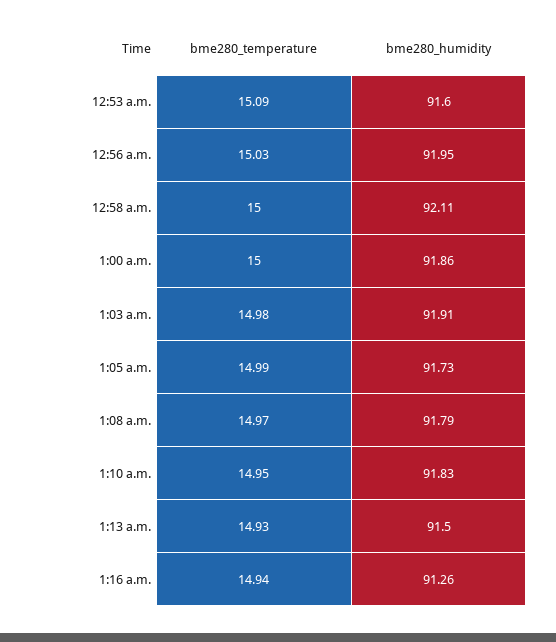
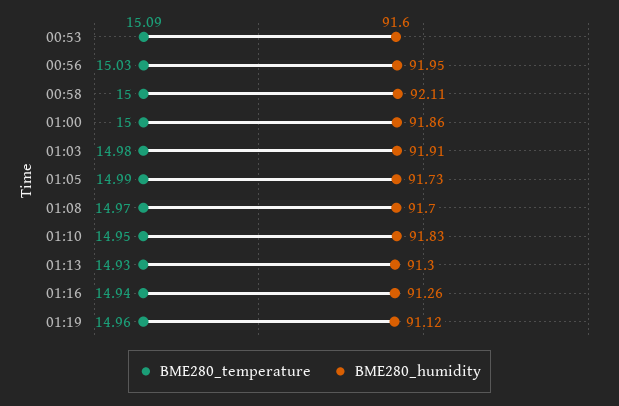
bme280_humidity, 1:08 a.m.: 91.79 -> 91.7
bme280_humidity, 1:13 a.m.: 91.5 -> 91.3
bme280_temperature, 01:19: none -> 14.96
bme280_humidity, 01:19: none -> 91.12

